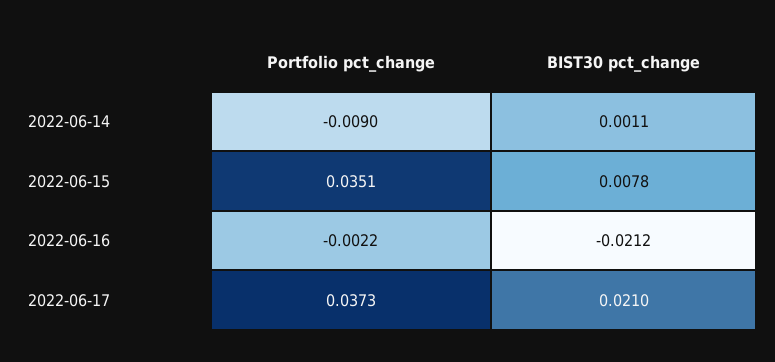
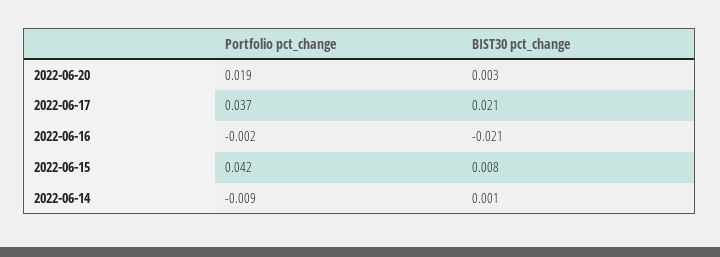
Portfolio pct_change, 2022-06-15: 0.0351 -> 0.042
Portfolio pct_change, 2022-06-20: none -> 0.019
BIST30 pct_change, 2022-06-20: none -> 0.003

